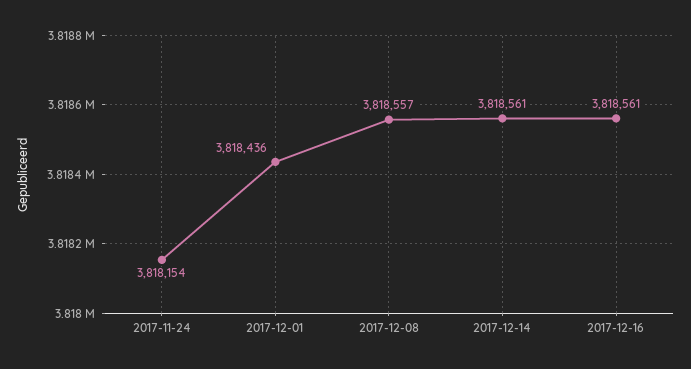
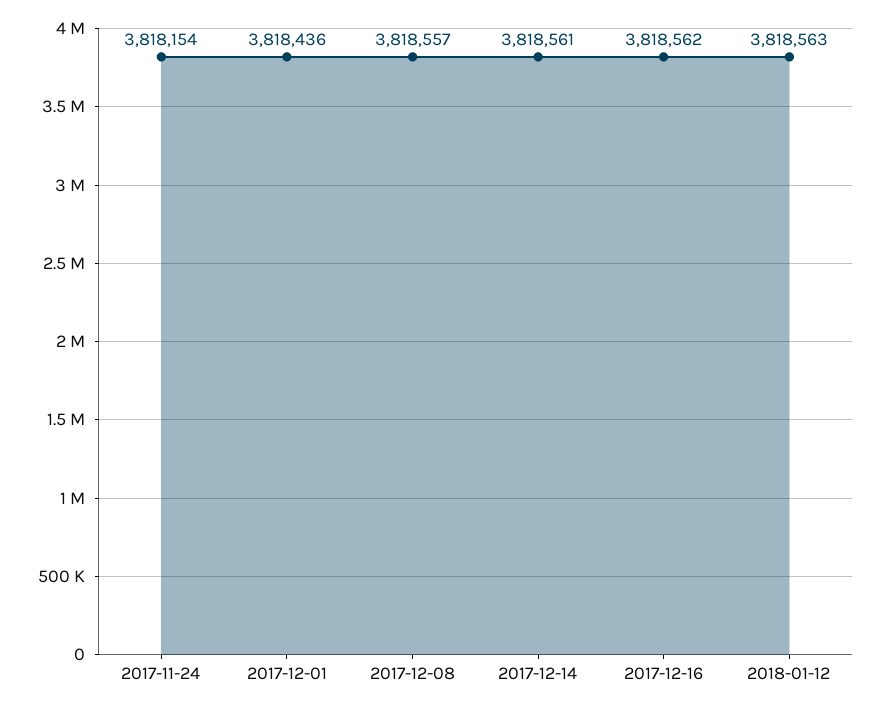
2017-12-16: 3818561 -> 3818562
2018-01-12: none -> 3818563

